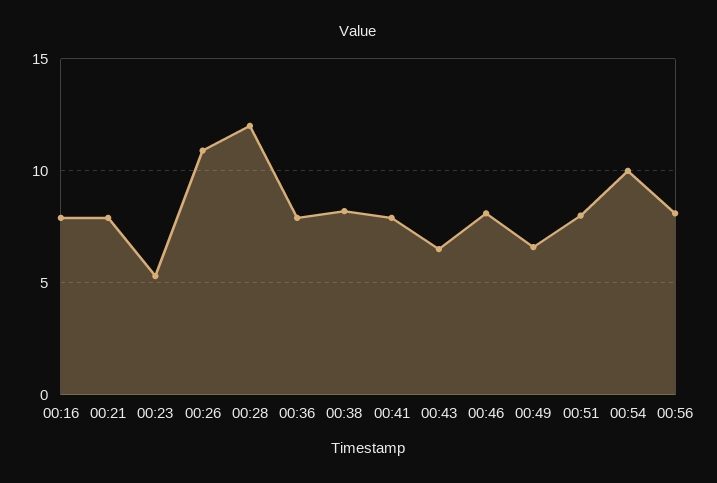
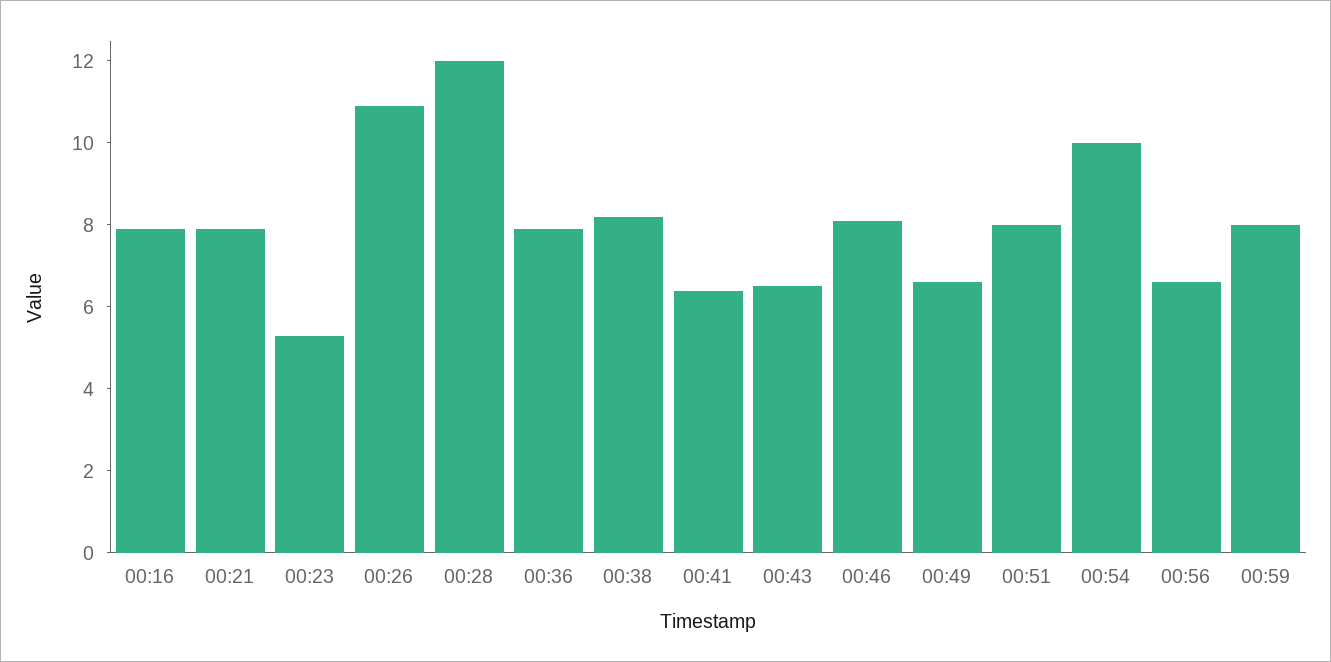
00:41: 8 -> 6.5
00:56: 8 -> 6.5
00:59: none -> 8

